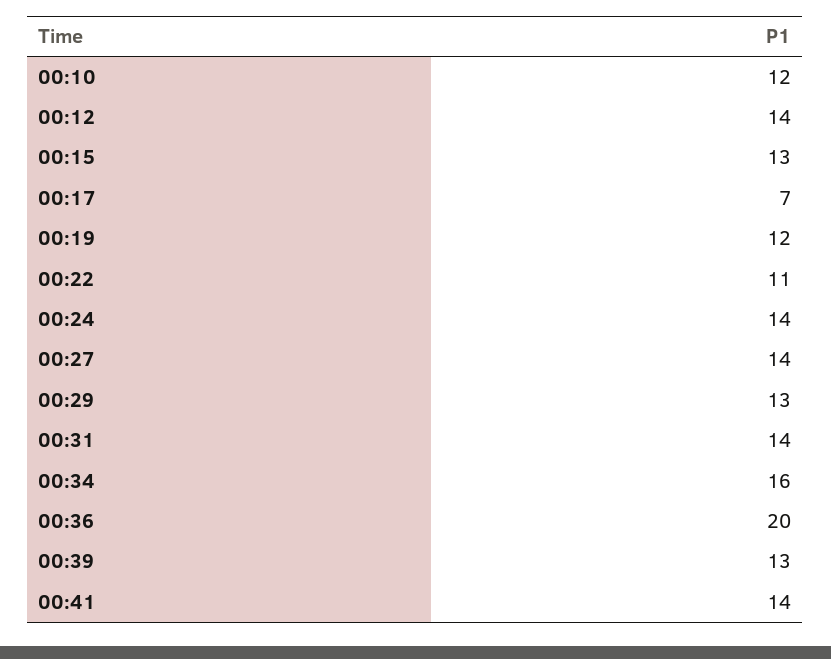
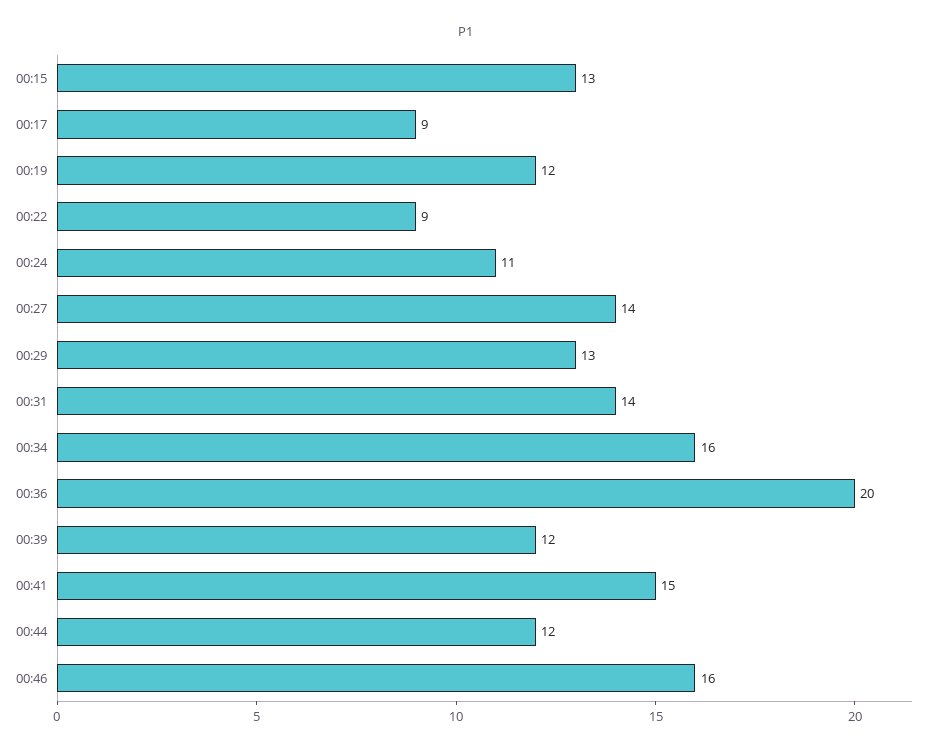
00:10: 12 -> none
00:12: 14 -> none
00:17: 7 -> 9
00:22: 11 -> 9
00:24: 14 -> 11
00:39: 13 -> 12
00:41: 14 -> 15
00:44: none -> 12
00:46: none -> 16

